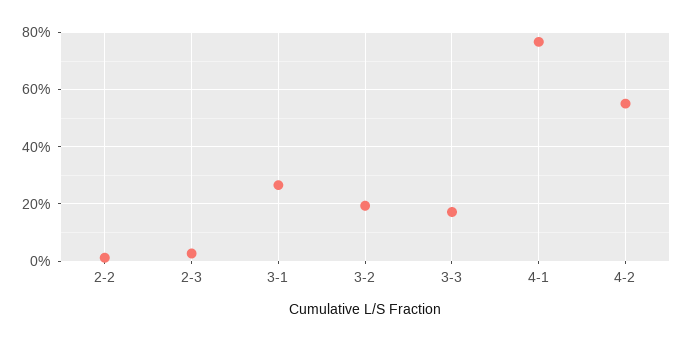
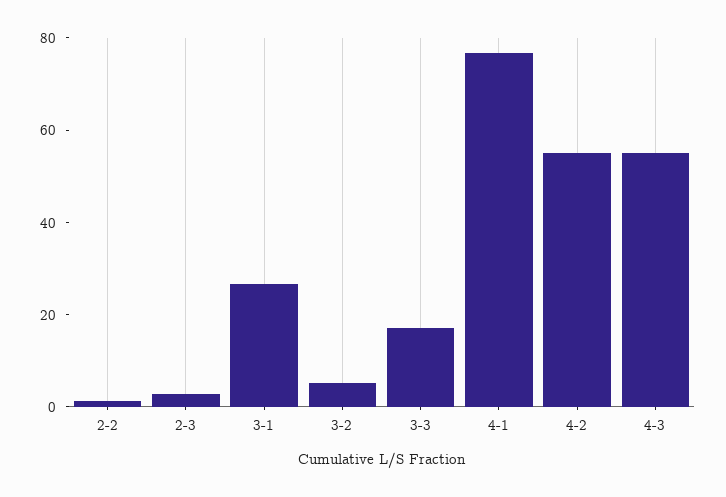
3-2: 20 -> 5
4-3: none -> 55

